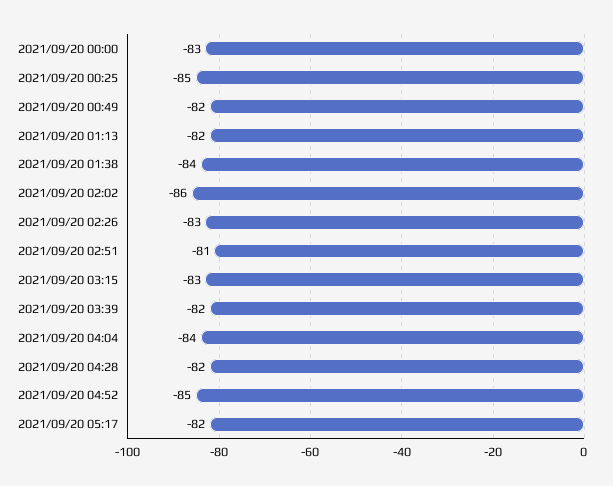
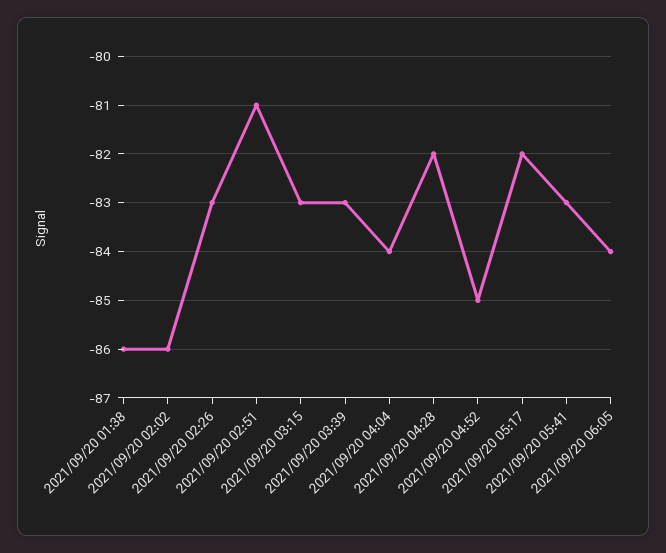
2021/09/20 00:00: -83 -> none
2021/09/20 00:25: -85 -> none
2021/09/20 00:49: -82 -> none
2021/09/20 01:13: -82 -> none
2021/09/20 01:38: -84 -> -86
2021/09/20 03:39: -82 -> -83
2021/09/20 05:41: none -> -83
2021/09/20 06:05: none -> -84

